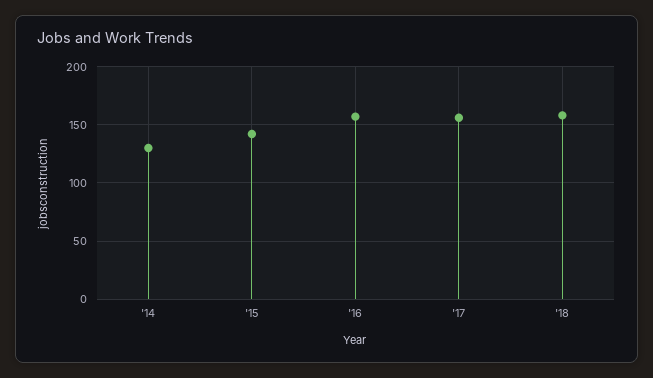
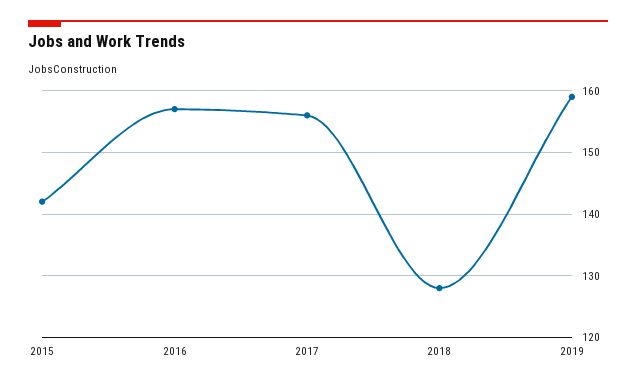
'14: 130 -> none
'18: 160 -> 128
2019: none -> 159

